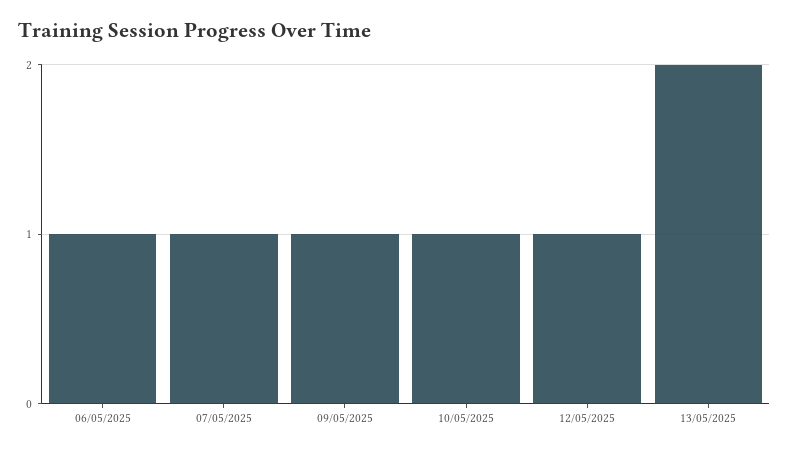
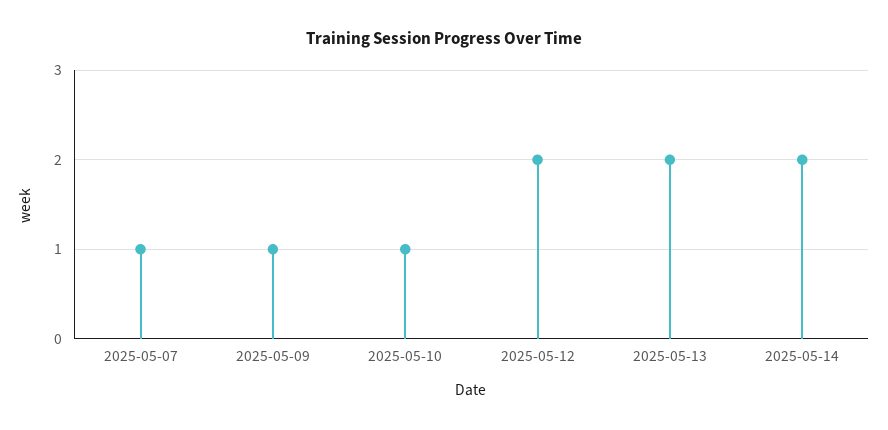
06/05/2025: 1 -> none
12/05/2025: 1 -> 2
2025-05-14: none -> 2

